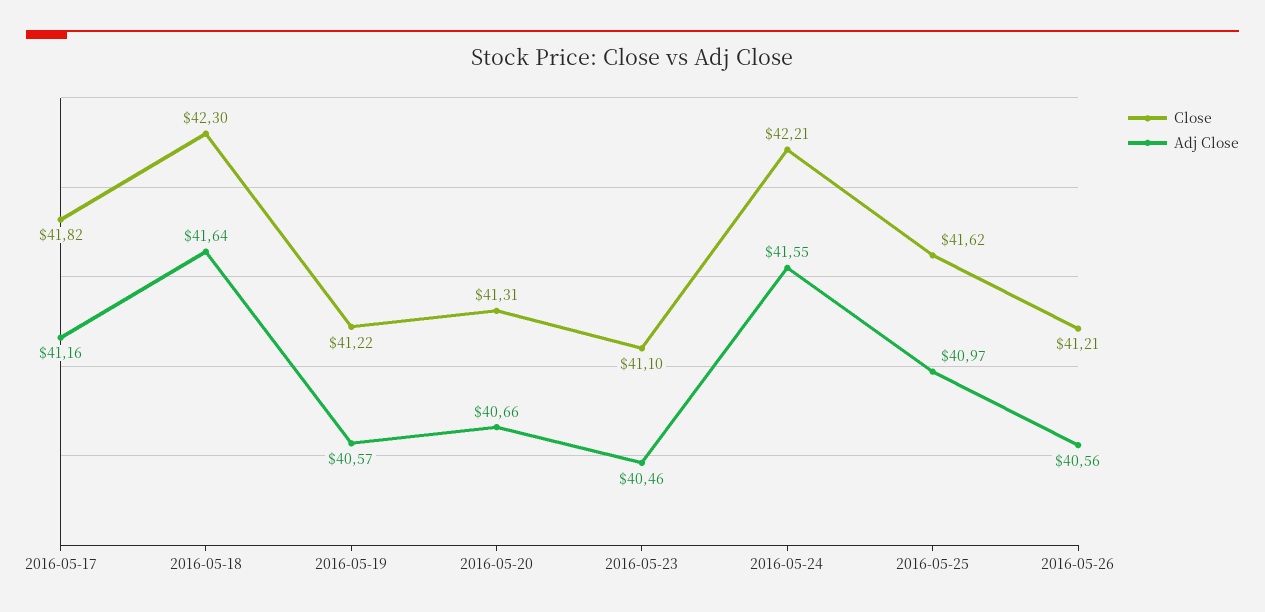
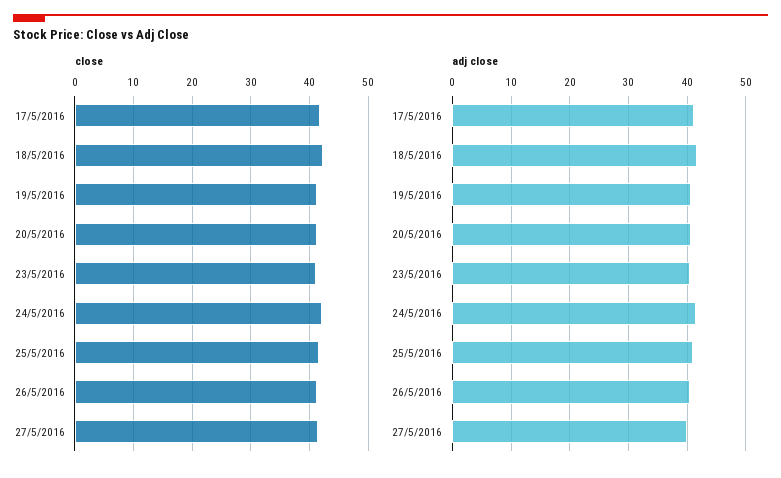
Close, 27/5/2016: none -> 42
Adj Close, 27/5/2016: none -> 40

